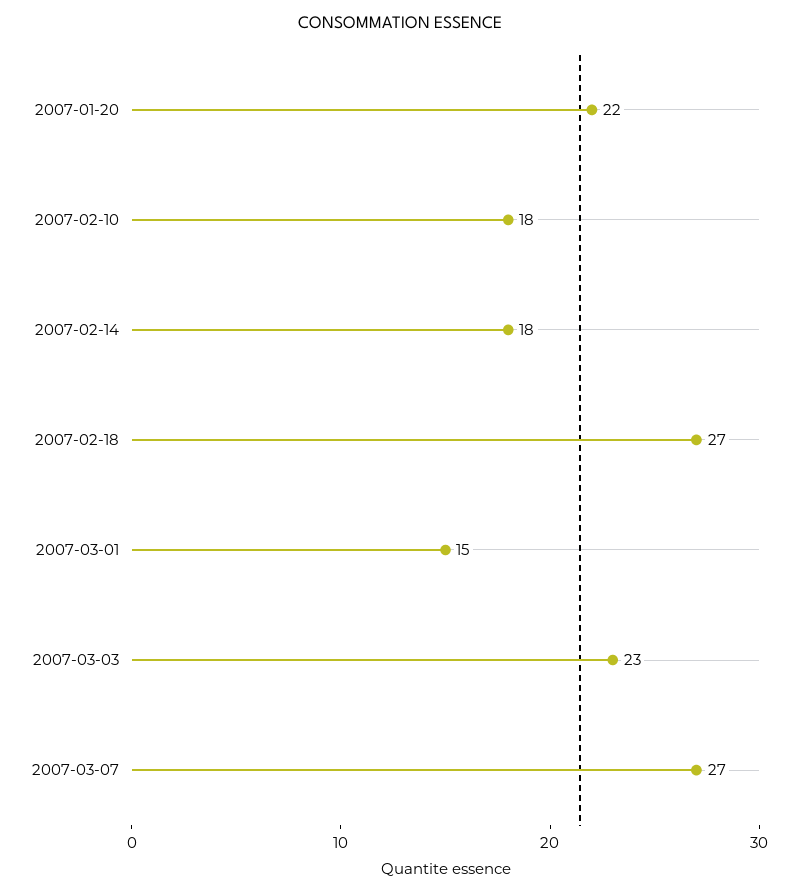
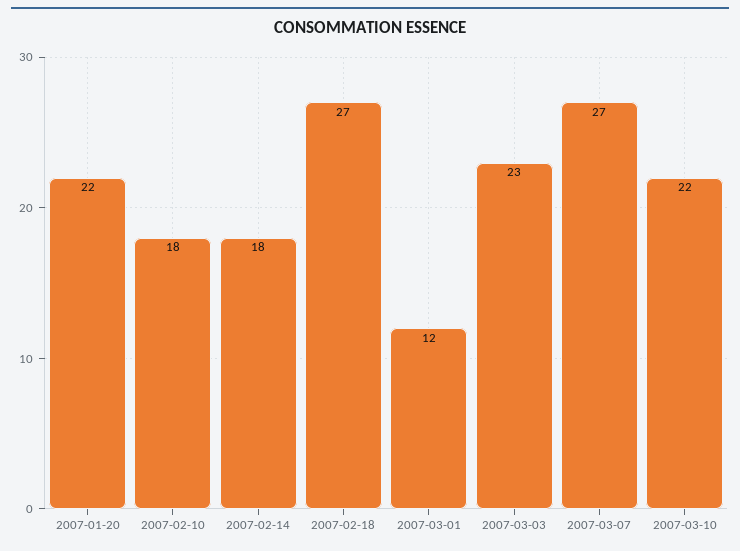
2007-03-01: 15 -> 12
2007-03-10: none -> 22

